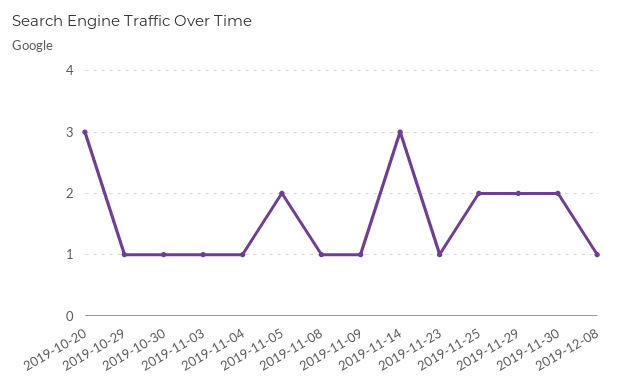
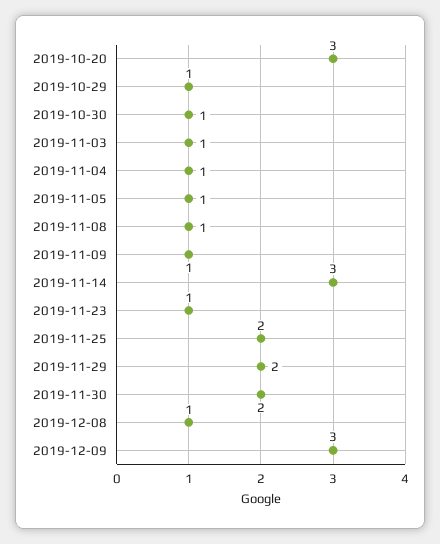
2019-11-05: 2 -> 1
2019-12-09: none -> 3

